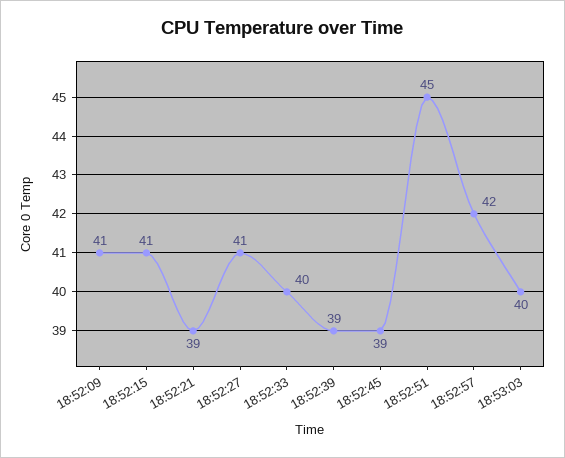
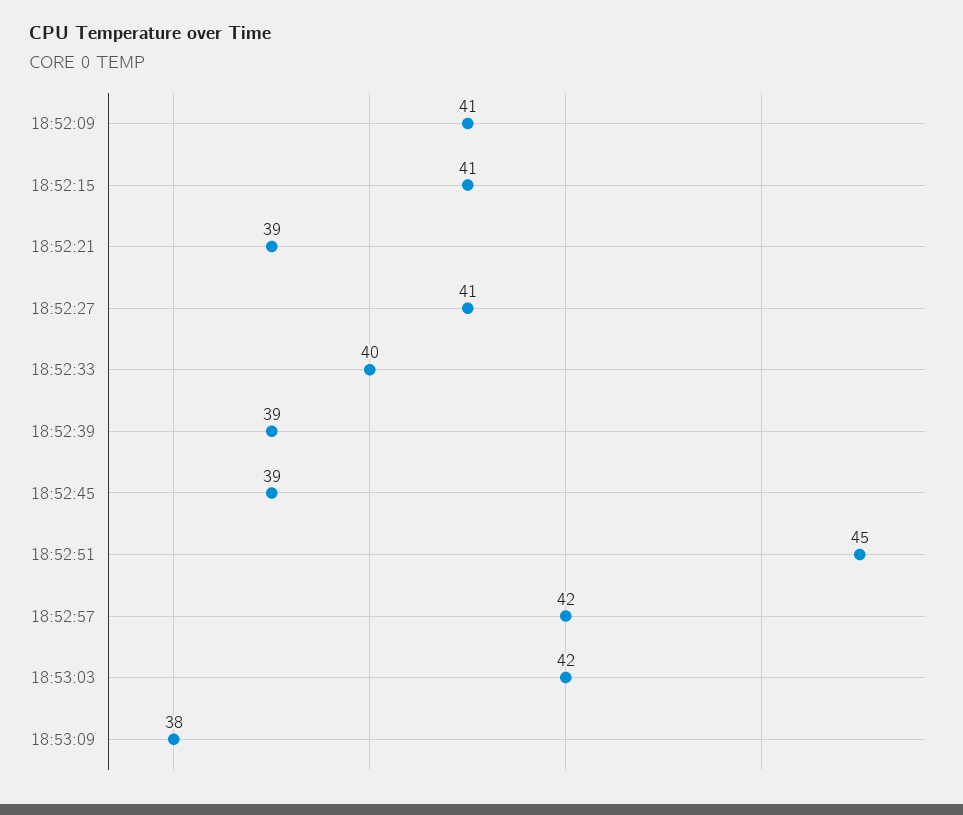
18:53:03: 40 -> 42
18:53:09: none -> 38

